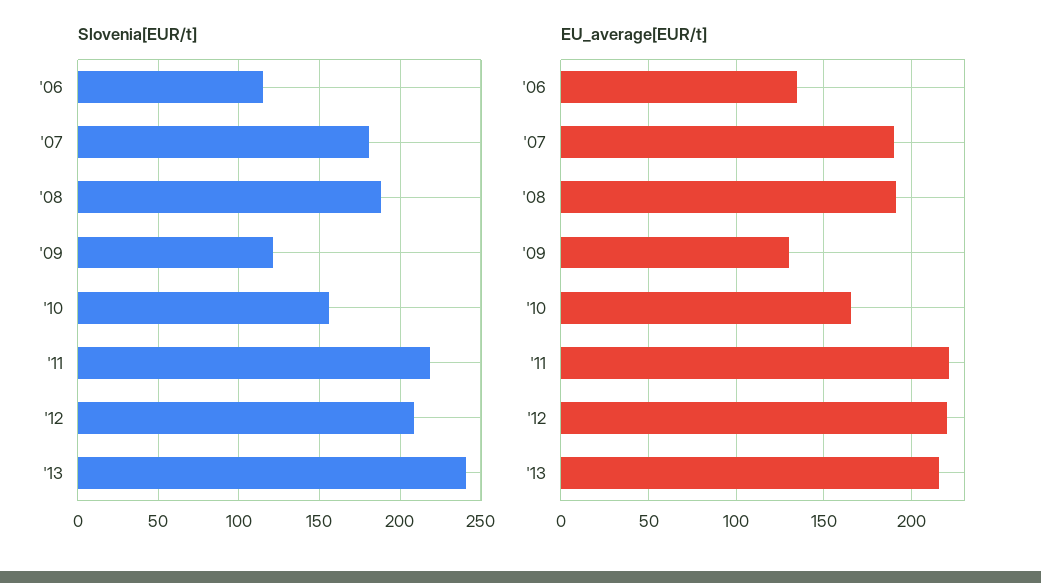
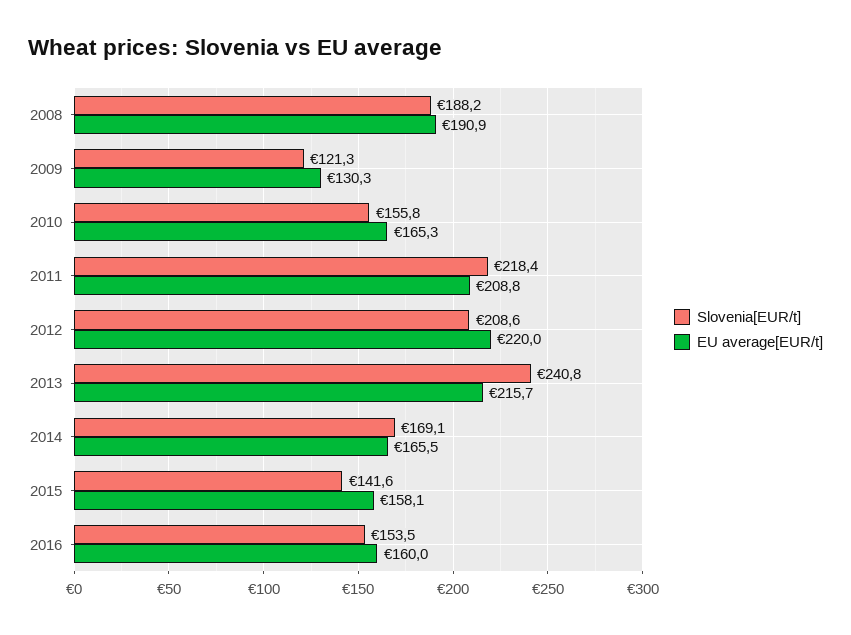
Slovenia[EUR/t], '06: 115 -> none
Slovenia[EUR/t], '07: 180 -> none
EU_average[EUR/t], '06: 135 -> none
EU_average[EUR/t], '07: 190 -> none
EU_average[EUR/t], '11: 220 -> 208.8
Slovenia[EUR/t], 2014: none -> 169.1
EU_average[EUR/t], 2014: none -> 165.5
Slovenia[EUR/t], 2015: none -> 141.6
EU_average[EUR/t], 2015: none -> 158.1
Slovenia[EUR/t], 2016: none -> 153.5
EU_average[EUR/t], 2016: none -> 160

